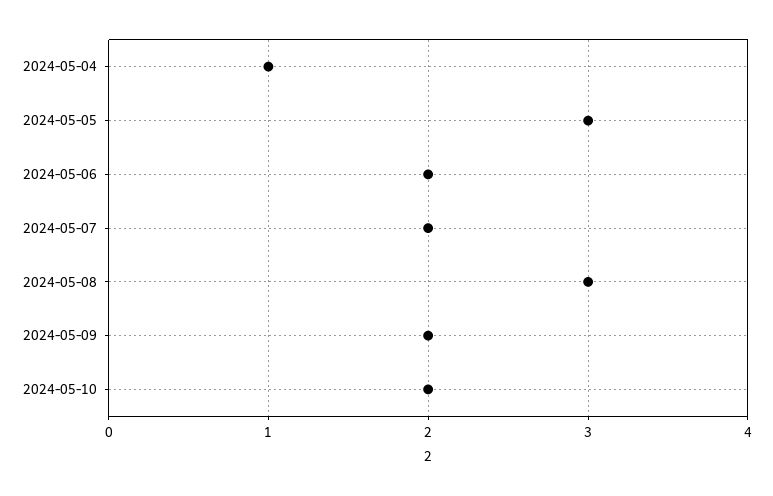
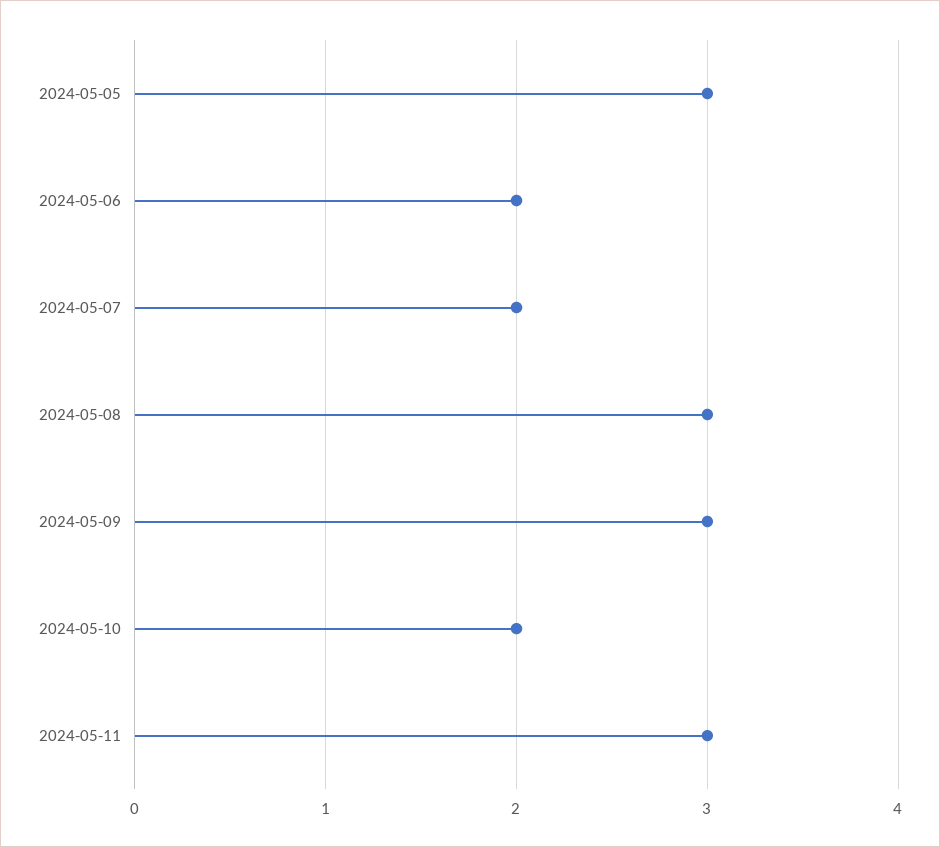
2024-05-04: 1 -> none
2024-05-09: 2 -> 3
2024-05-11: none -> 3

